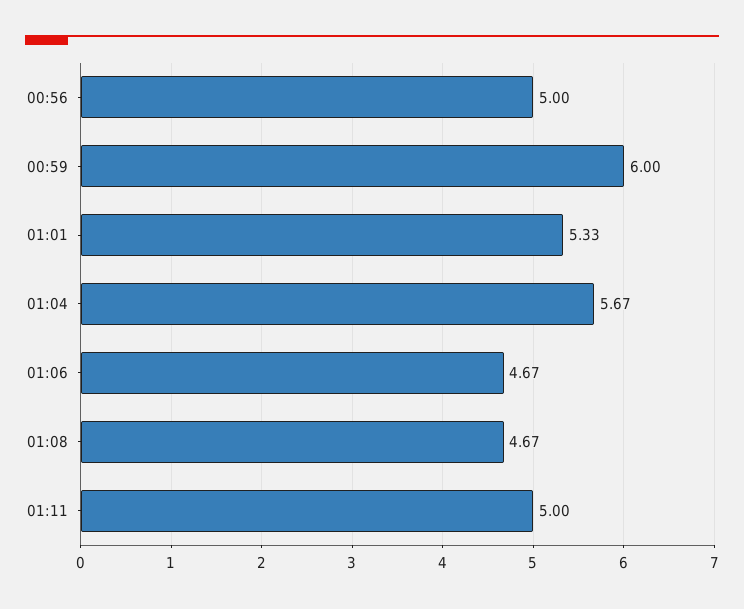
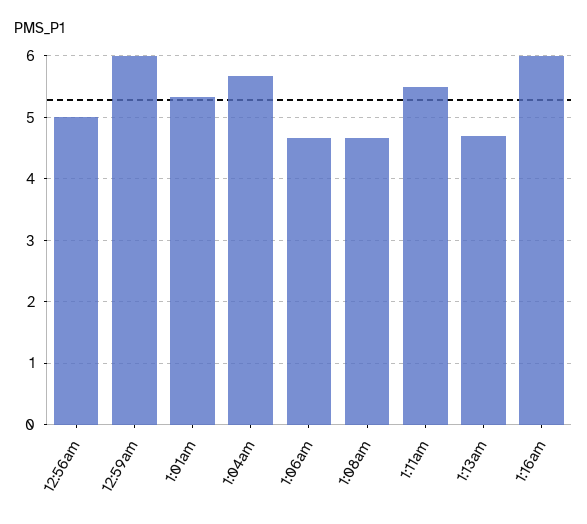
01:11: 5 -> 5.5
1:13am: none -> 4.7
1:16am: none -> 6

